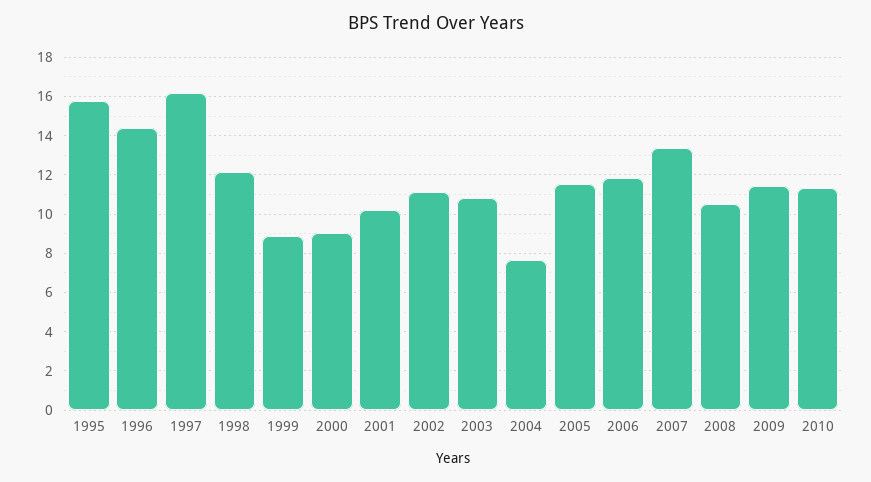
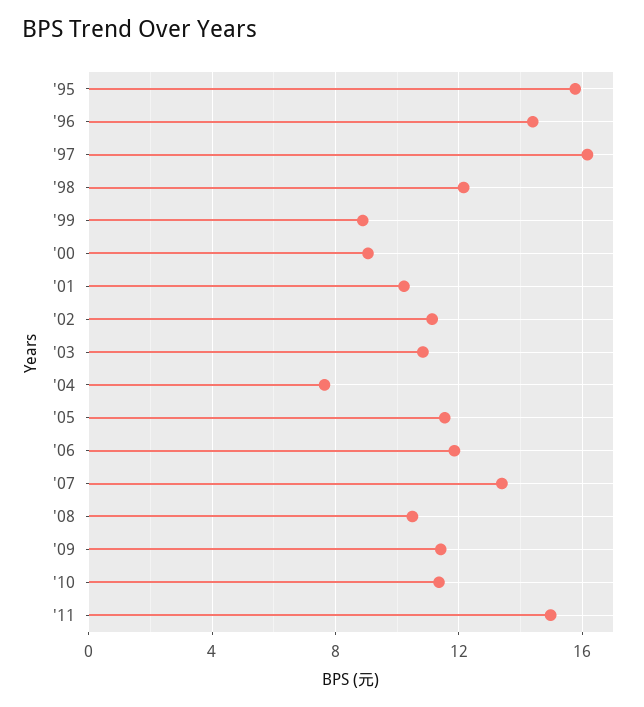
'11: none -> 15

